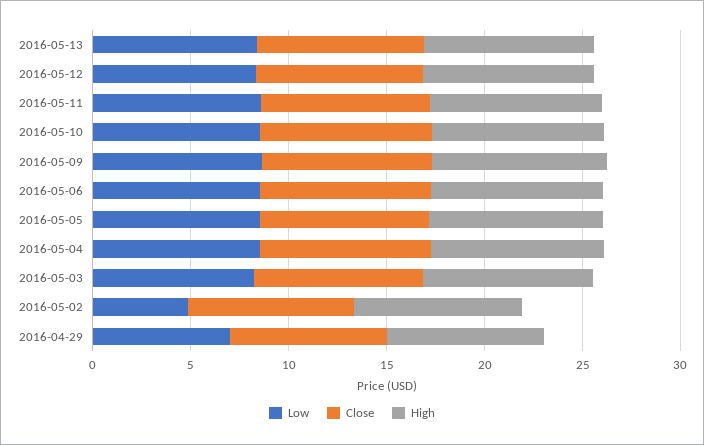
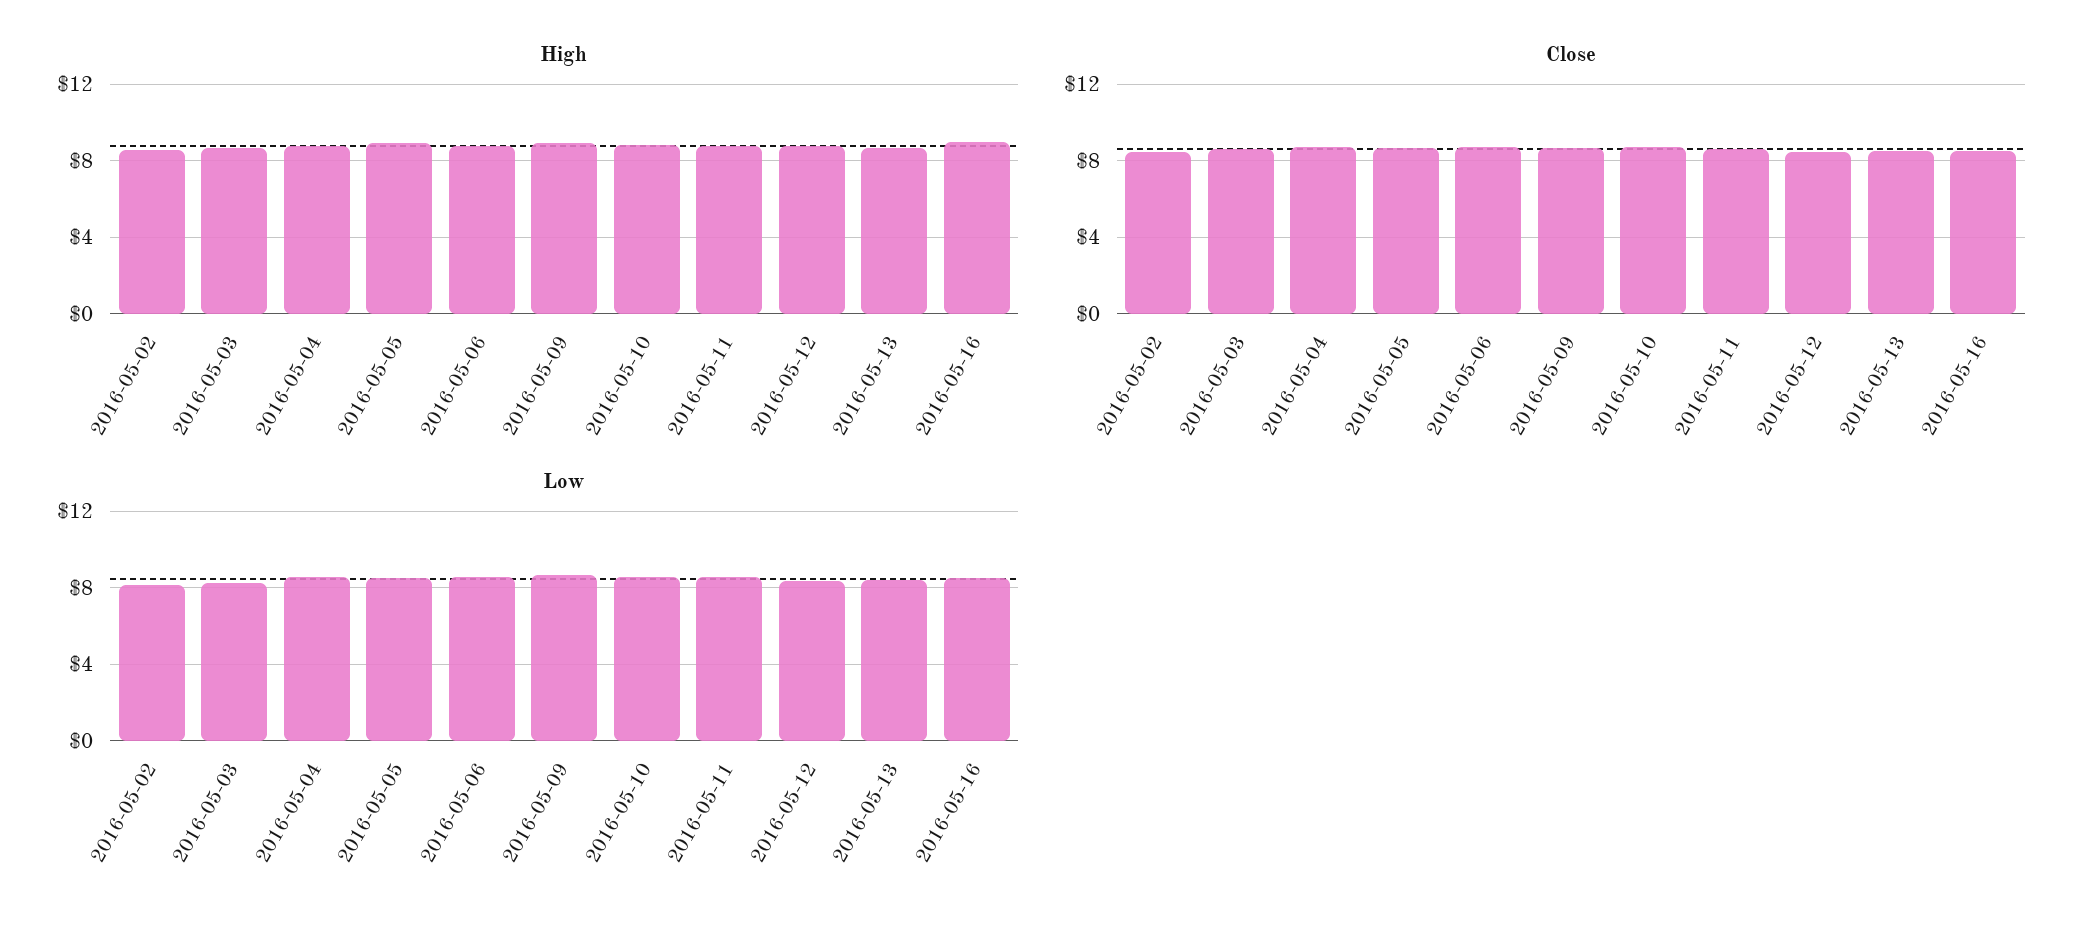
Low, 2016-05-02: 5 -> 8
Low, 2016-04-29: 7 -> none
Close, 2016-04-29: 8 -> none
High, 2016-04-29: 8 -> none
High, 2016-05-16: none -> 9
Close, 2016-05-16: none -> 8.5
Low, 2016-05-16: none -> 8.5

